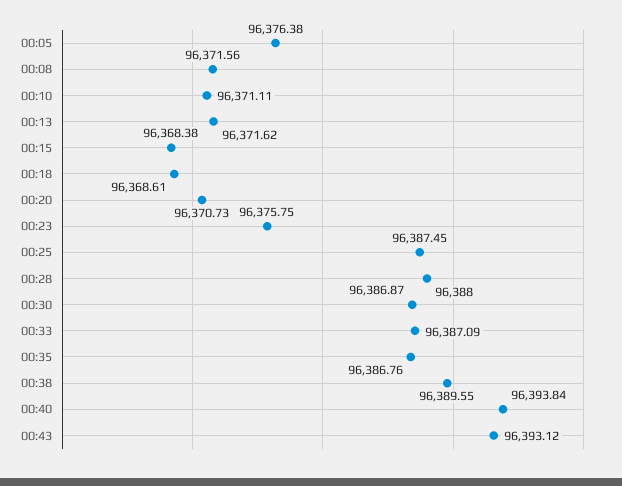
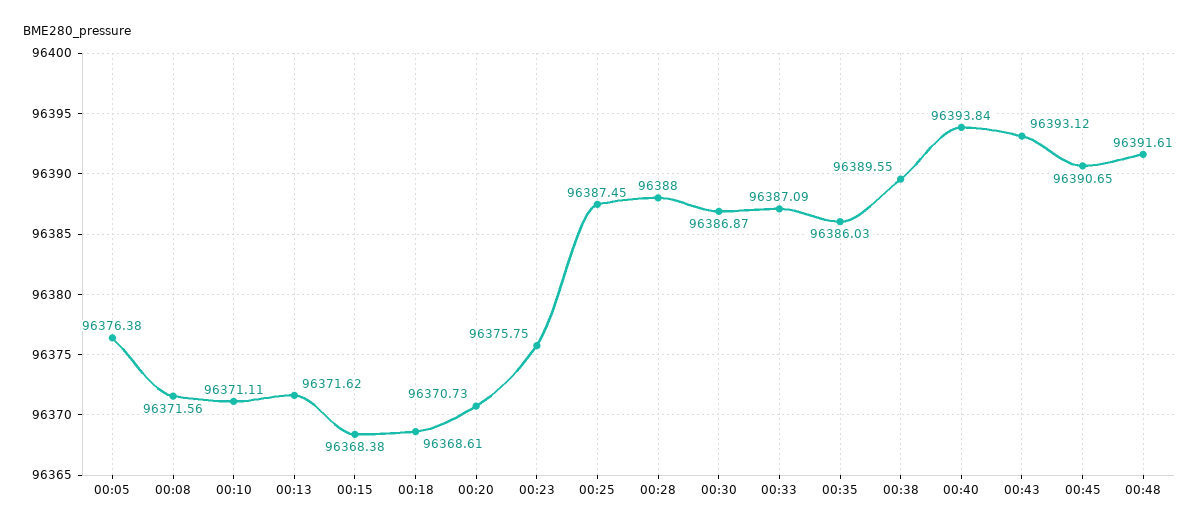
00:35: 96386.76 -> 96386.03
00:45: none -> 96390.65
00:48: none -> 96391.61

